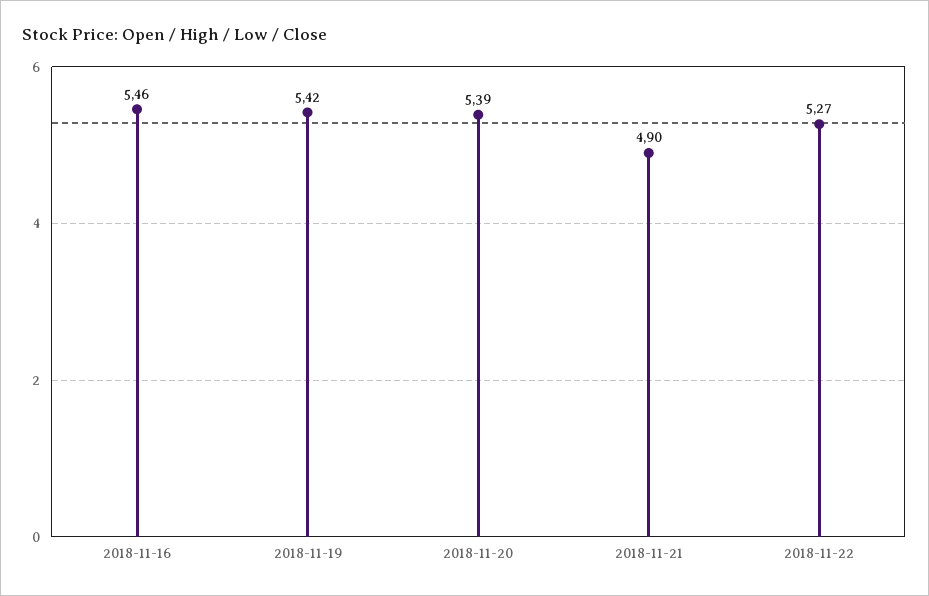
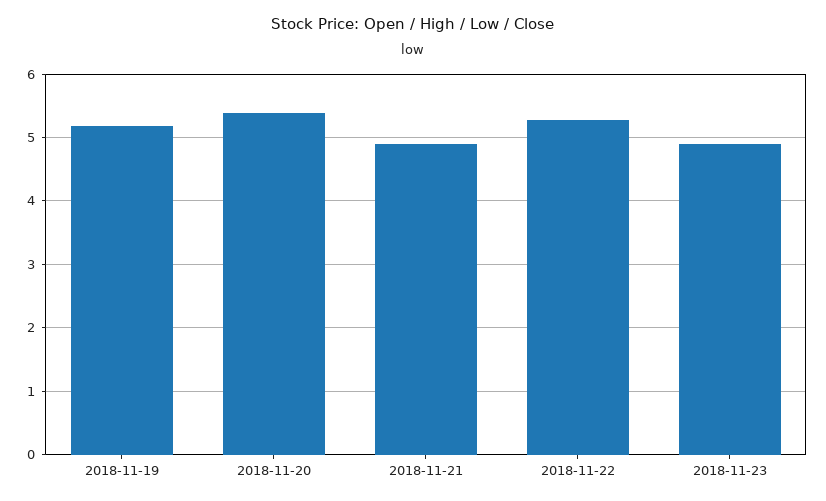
2018-11-16: 5.46 -> none
2018-11-19: 5.42 -> 5.2
2018-11-23: none -> 4.9

